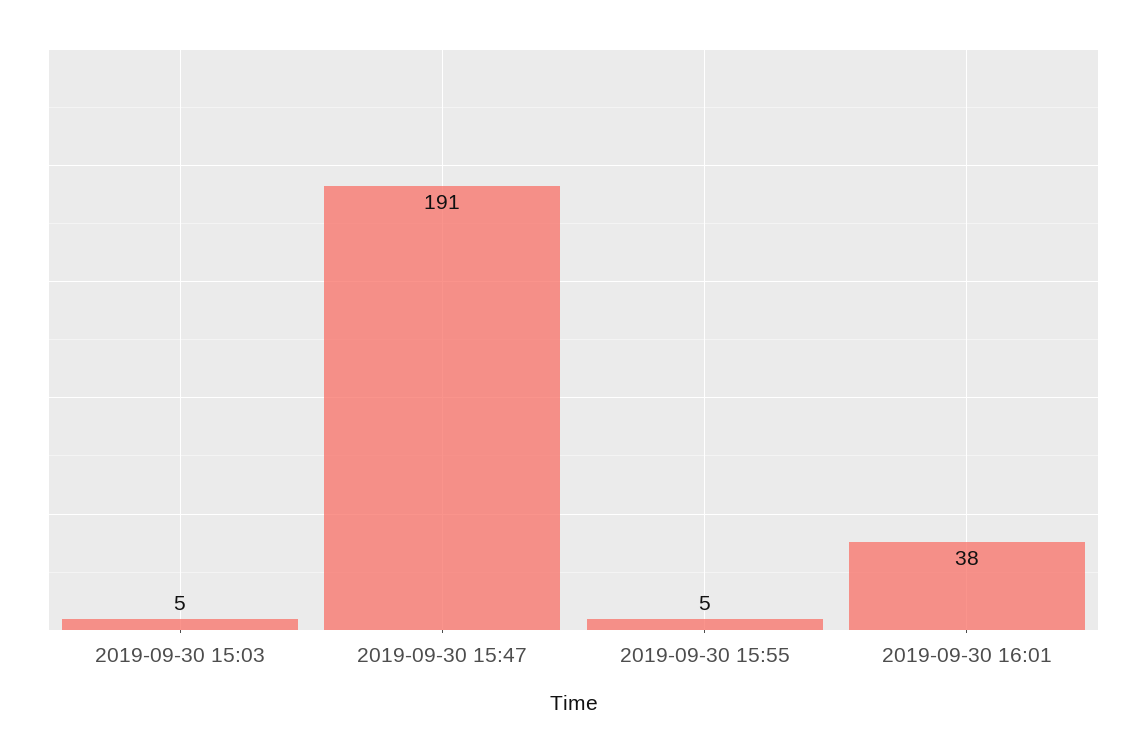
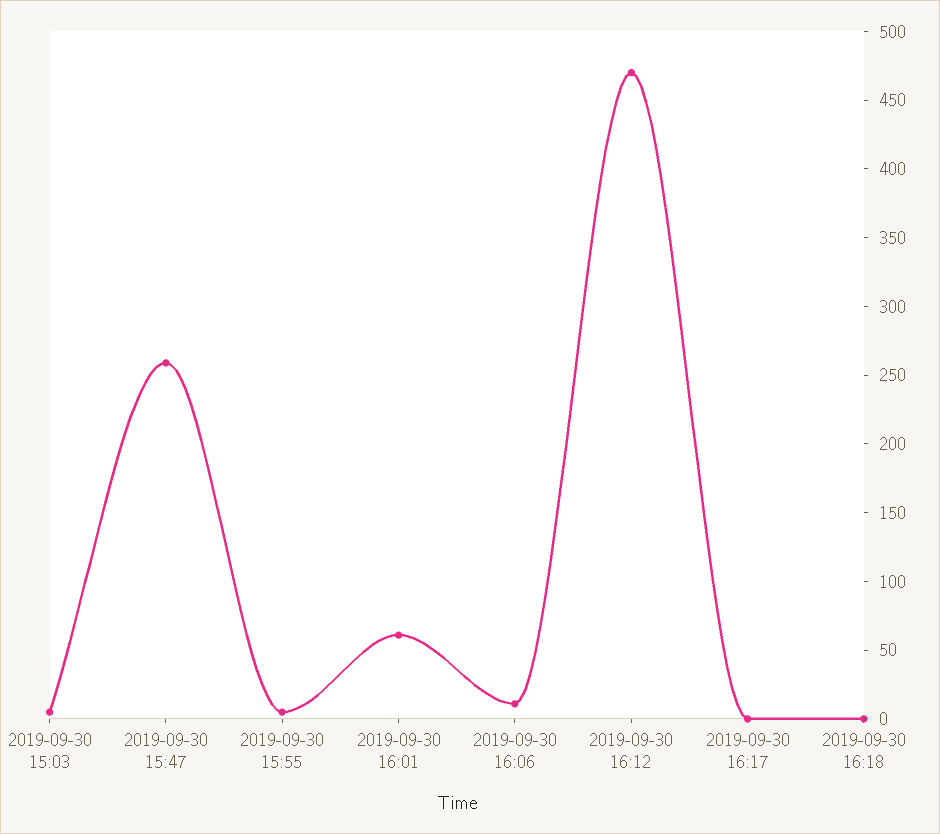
2019-09-30 15:47: 191 -> 260
2019-09-30 16:01: 38 -> 60
2019-09-30 16:06: none -> 10
2019-09-30 16:12: none -> 470
2019-09-30 16:17: none -> 0
2019-09-30 16:18: none -> 0

